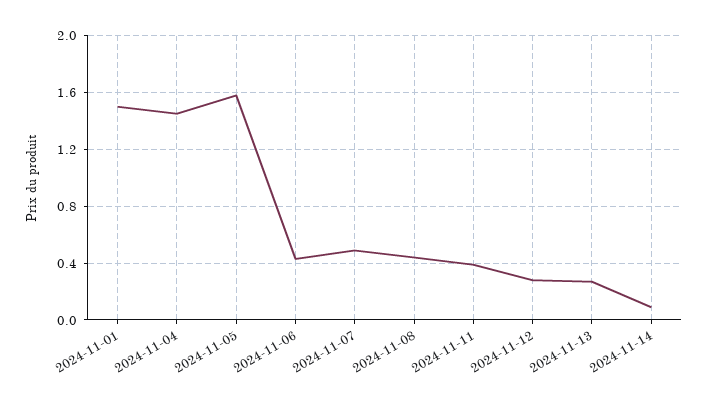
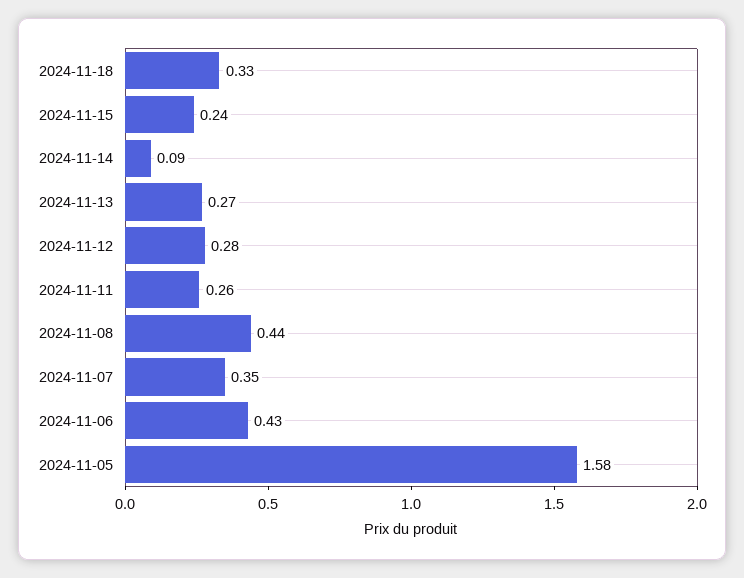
2024-11-01: 1.5 -> none
2024-11-04: 1.45 -> none
2024-11-07: 0.5 -> 0.35
2024-11-11: 0.4 -> 0.26
2024-11-18: none -> 0.33
2024-11-15: none -> 0.24

